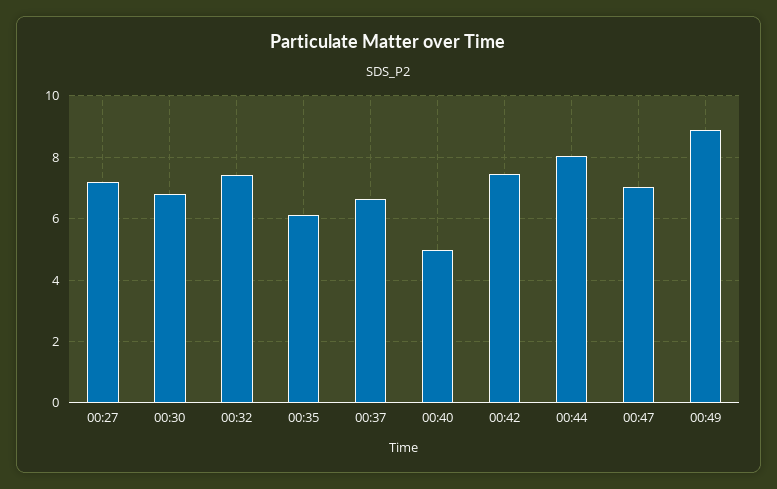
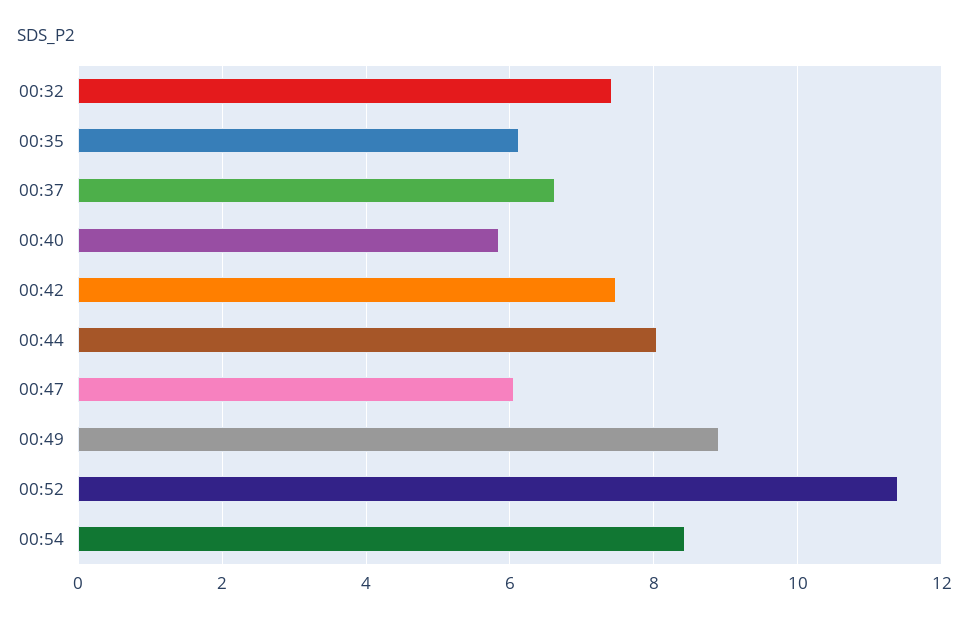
00:27: 7.2 -> none
00:30: 6.8 -> none
00:40: 5 -> 5.8
00:47: 7 -> 6
00:52: none -> 11.4
00:54: none -> 8.4

